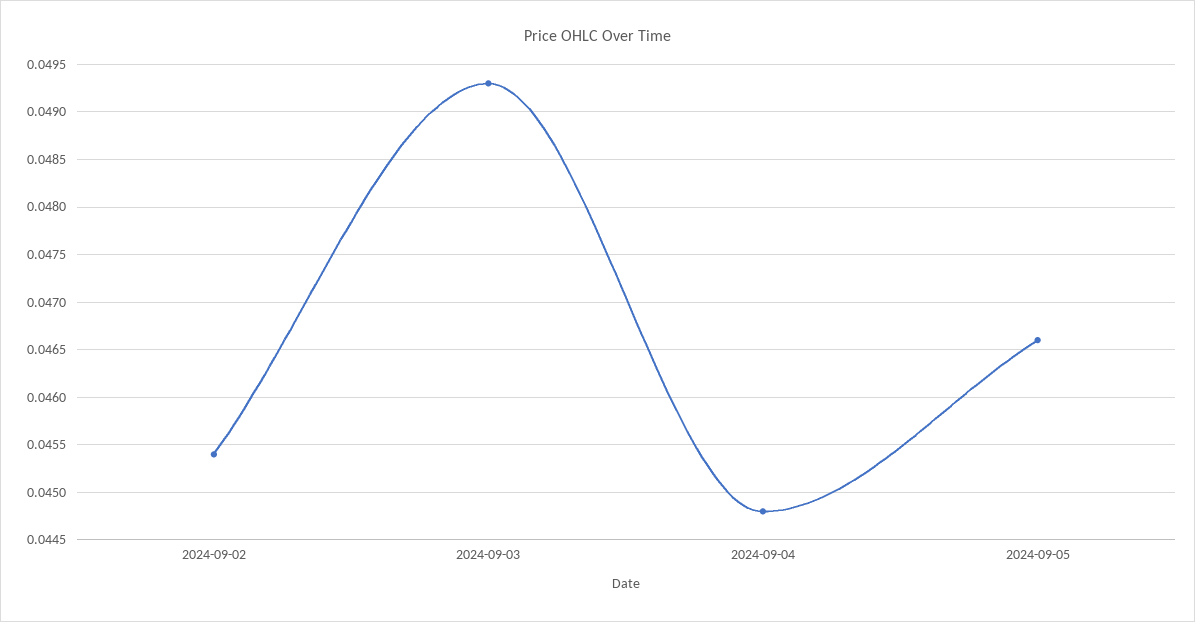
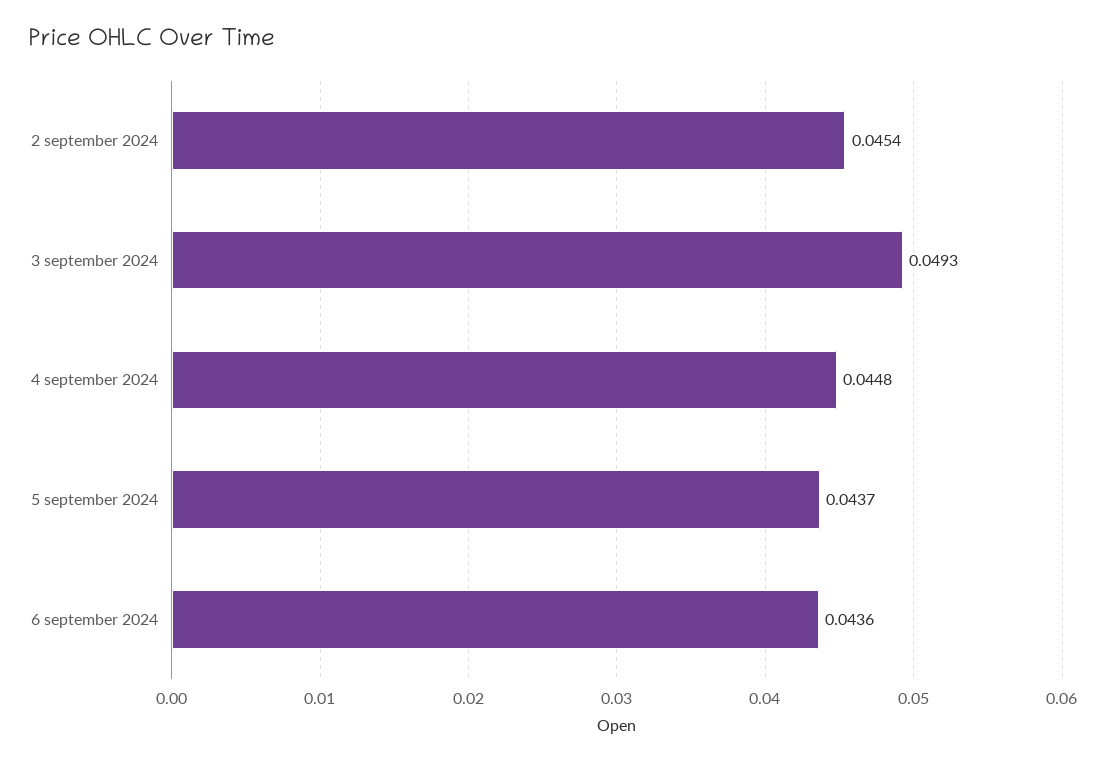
2024-09-05: 0.0466 -> 0.0437
6 september 2024: none -> 0.0436

